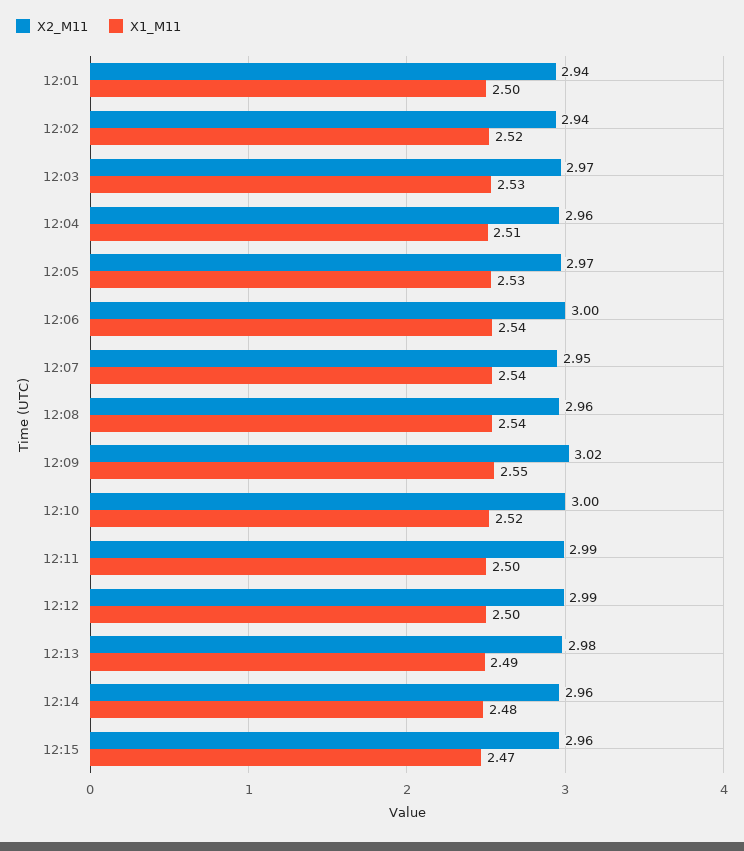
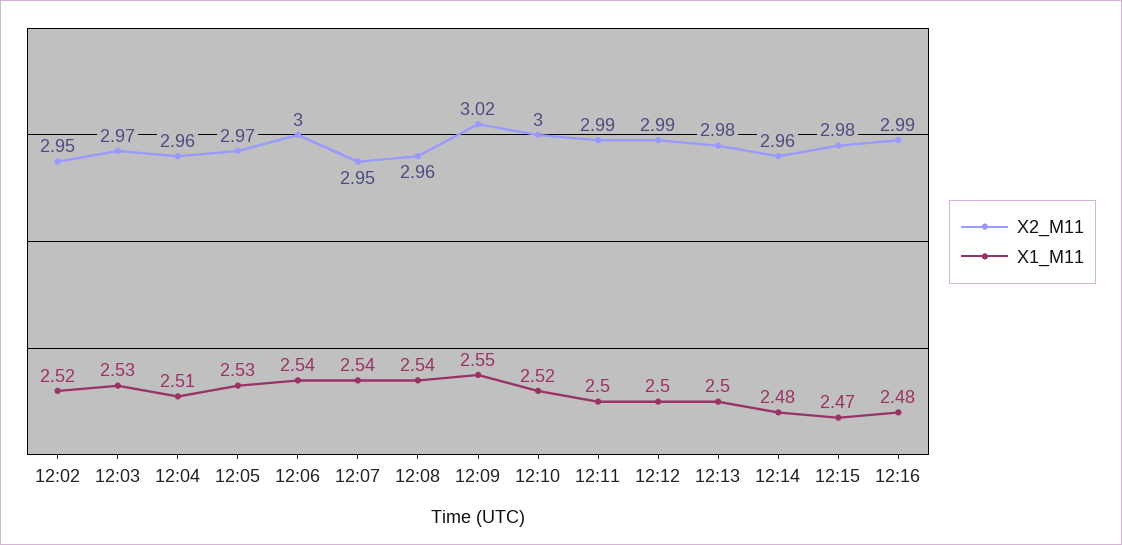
X2_M11, 12:01: 2.94 -> none
X1_M11, 12:01: 2.5 -> none
X2_M11, 12:02: 2.94 -> 2.95
X1_M11, 12:13: 2.49 -> 2.5
X2_M11, 12:15: 2.96 -> 2.98
X2_M11, 12:16: none -> 2.99
X1_M11, 12:16: none -> 2.48

